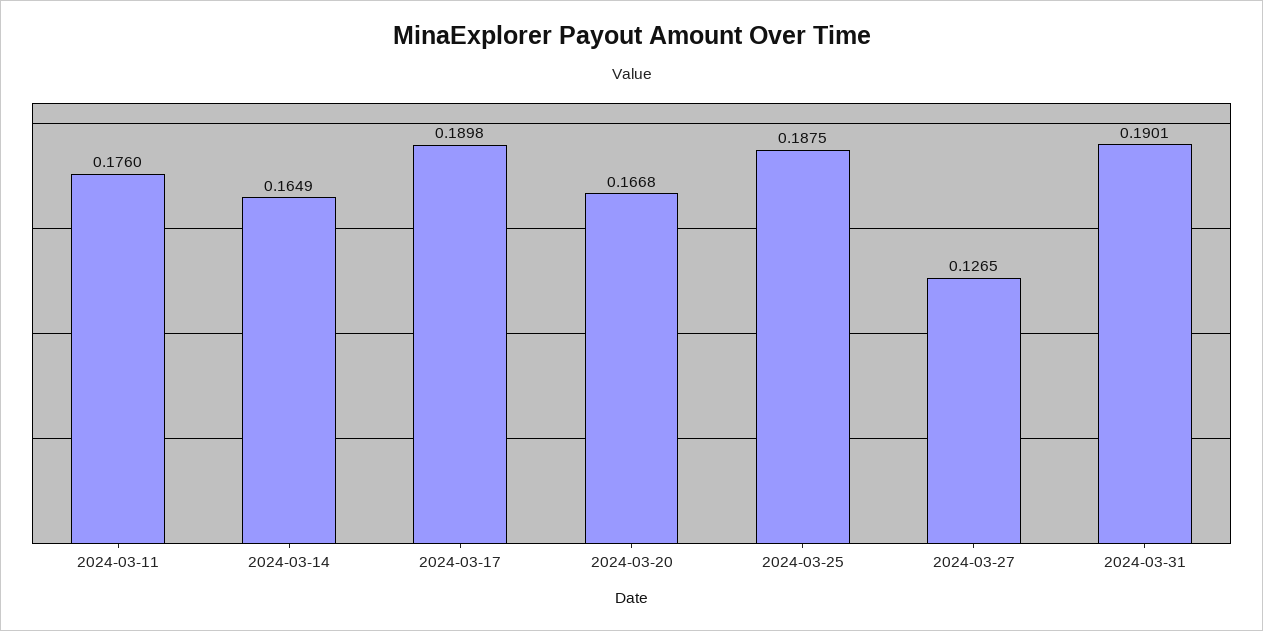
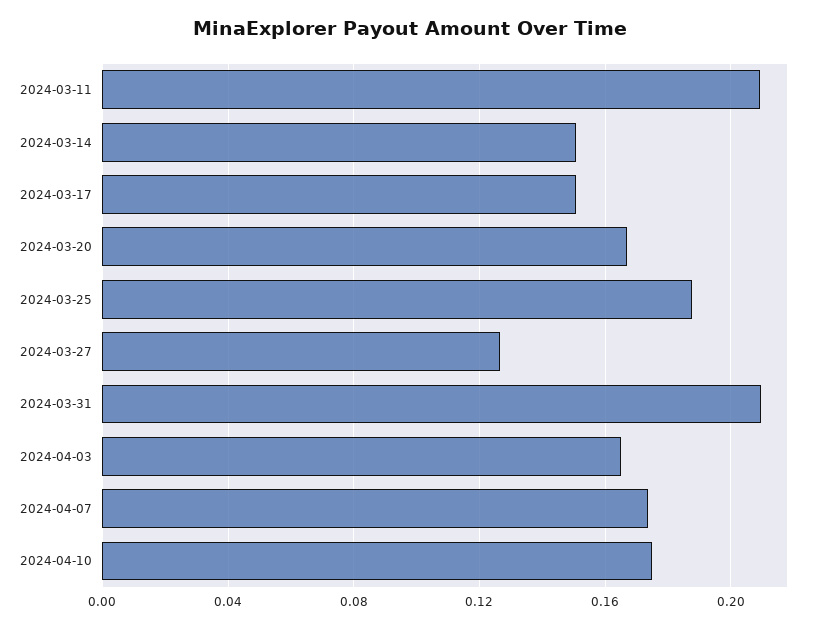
2024-03-11: 0.176 -> 0.21
2024-03-14: 0.1649 -> 0.15
2024-03-17: 0.1898 -> 0.15
2024-03-31: 0.1901 -> 0.21
2024-04-03: none -> 0.165
2024-04-07: none -> 0.175
2024-04-10: none -> 0.175

